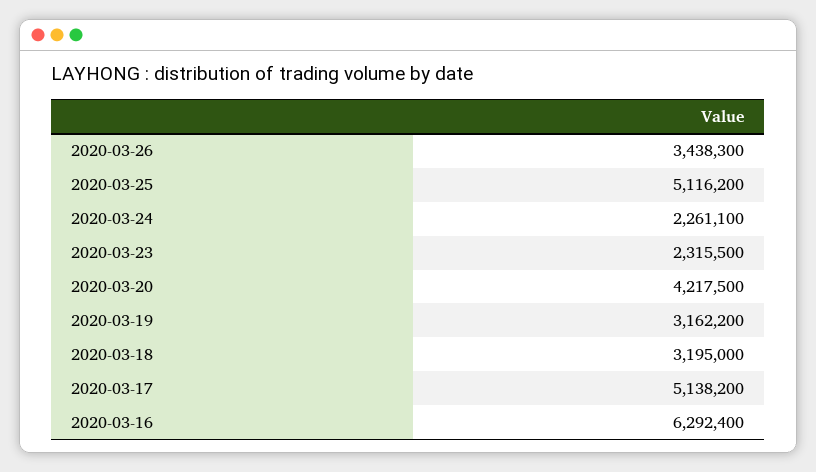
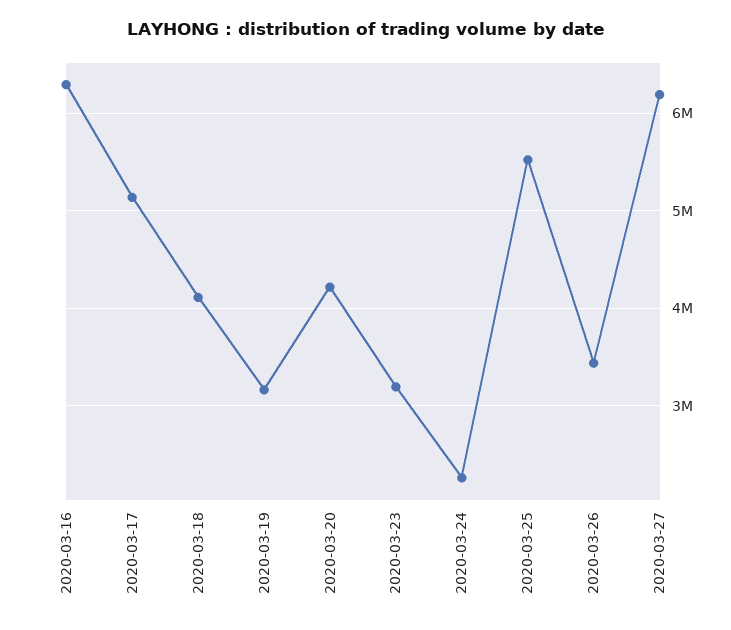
2020-03-25: 5116200 -> 5500000
2020-03-23: 2315500 -> 3200000
2020-03-18: 3195000 -> 4100000
2020-03-27: none -> 6200000

